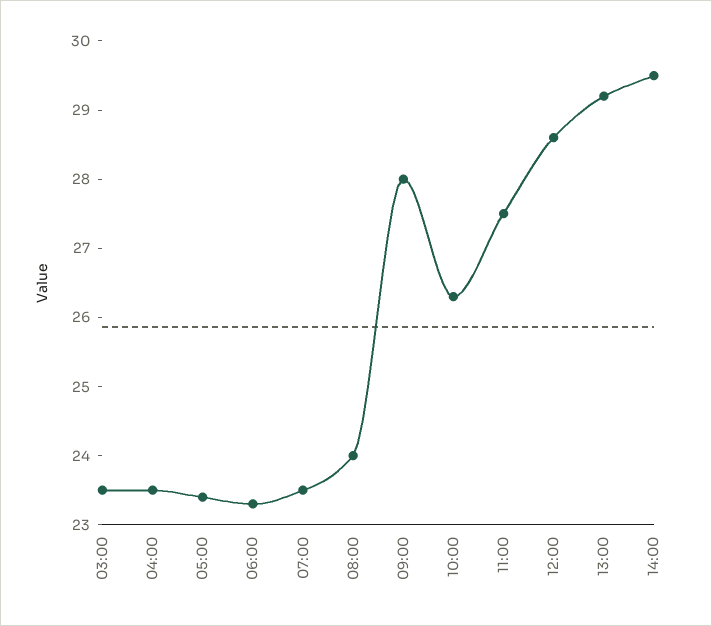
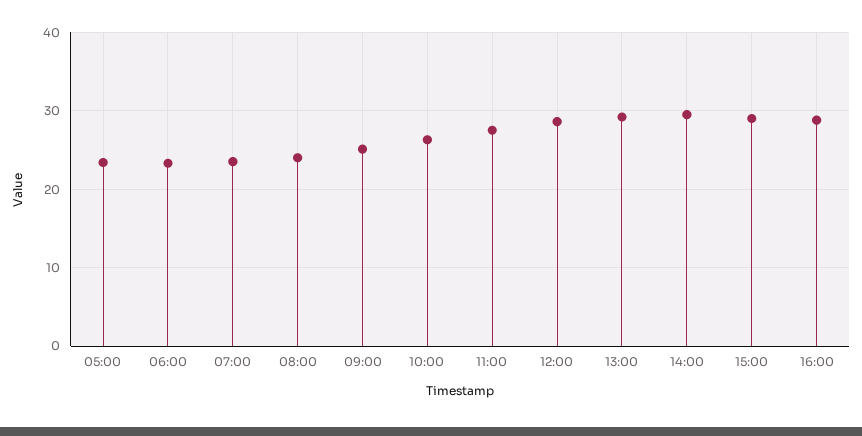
03:00: 23.5 -> none
04:00: 23.5 -> none
09:00: 28 -> 25
15:00: none -> 29
16:00: none -> 29

